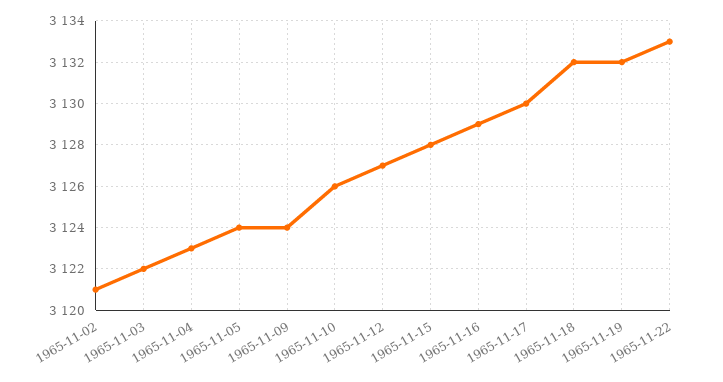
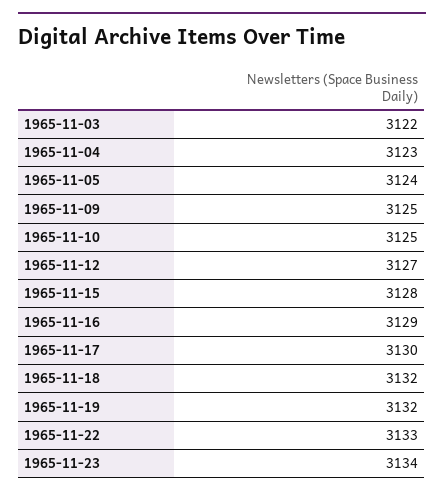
1965-11-02: 3121 -> none
1965-11-09: 3124 -> 3125
1965-11-10: 3126 -> 3125
1965-11-23: none -> 3134

